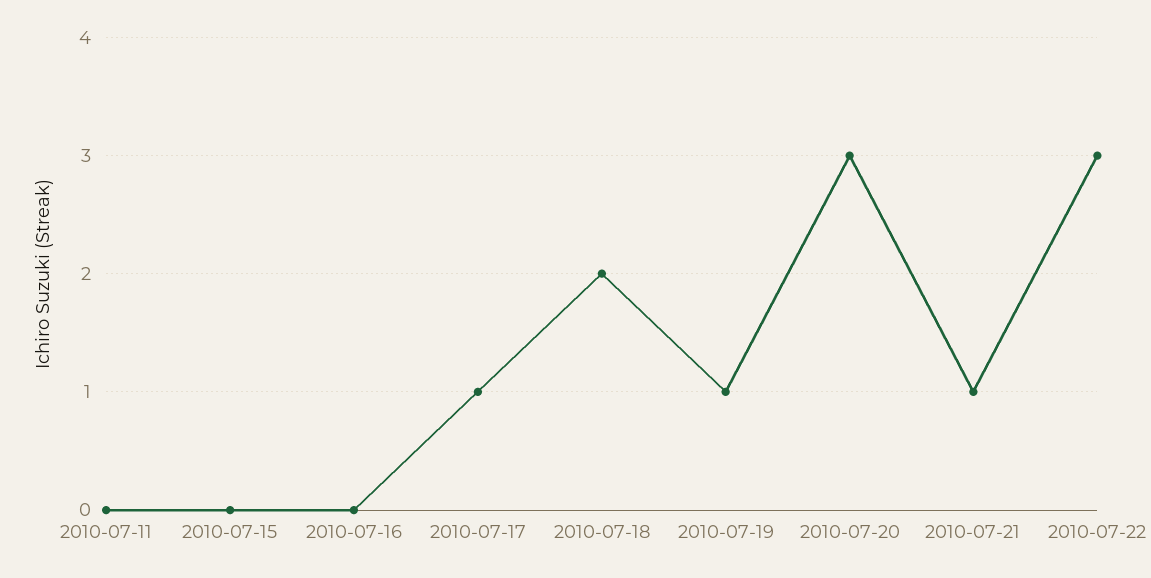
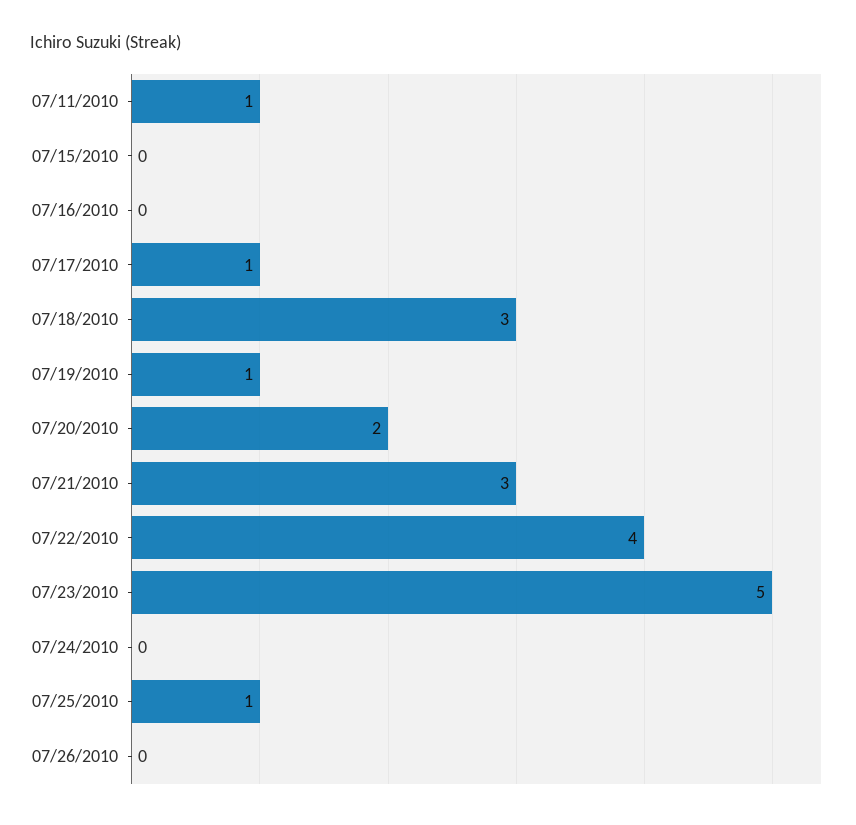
2010-07-11: 0 -> 1
2010-07-18: 2 -> 3
2010-07-20: 3 -> 2
2010-07-21: 1 -> 3
2010-07-22: 3 -> 4
07/23/2010: none -> 5
07/24/2010: none -> 0
07/25/2010: none -> 1
07/26/2010: none -> 0

